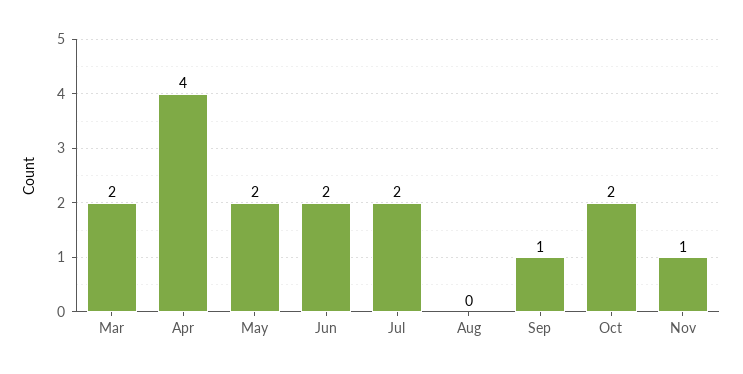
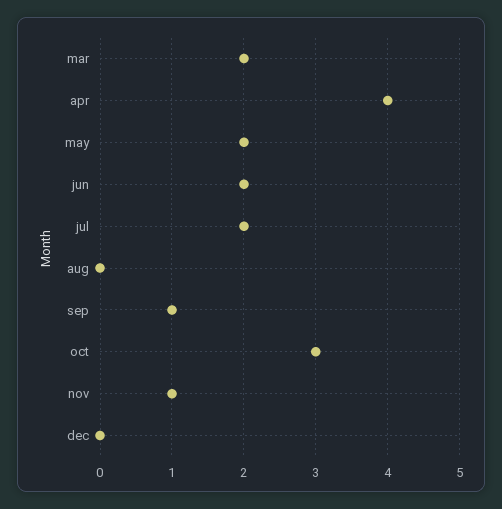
Oct: 2 -> 3
dec: none -> 0

